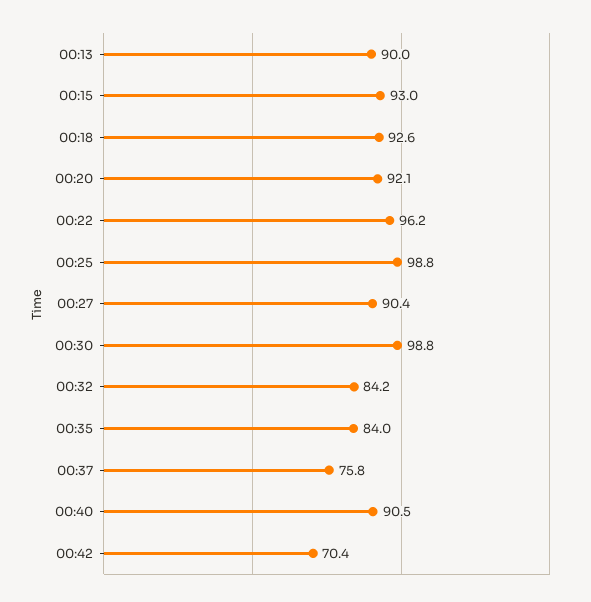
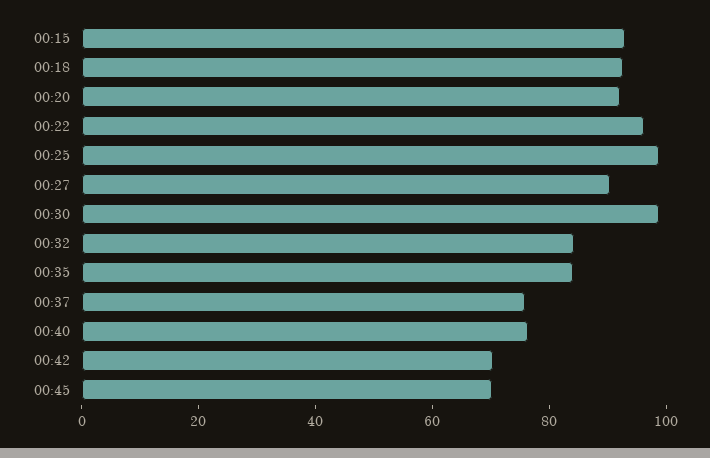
00:13: 90 -> none
00:40: 90.5 -> 75
00:45: none -> 70

